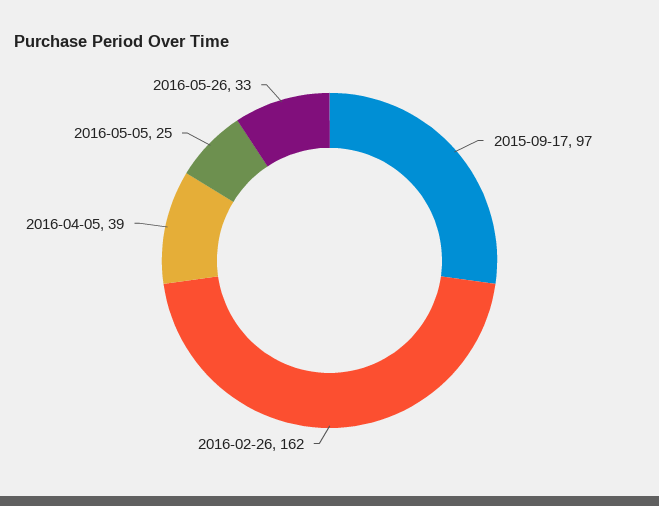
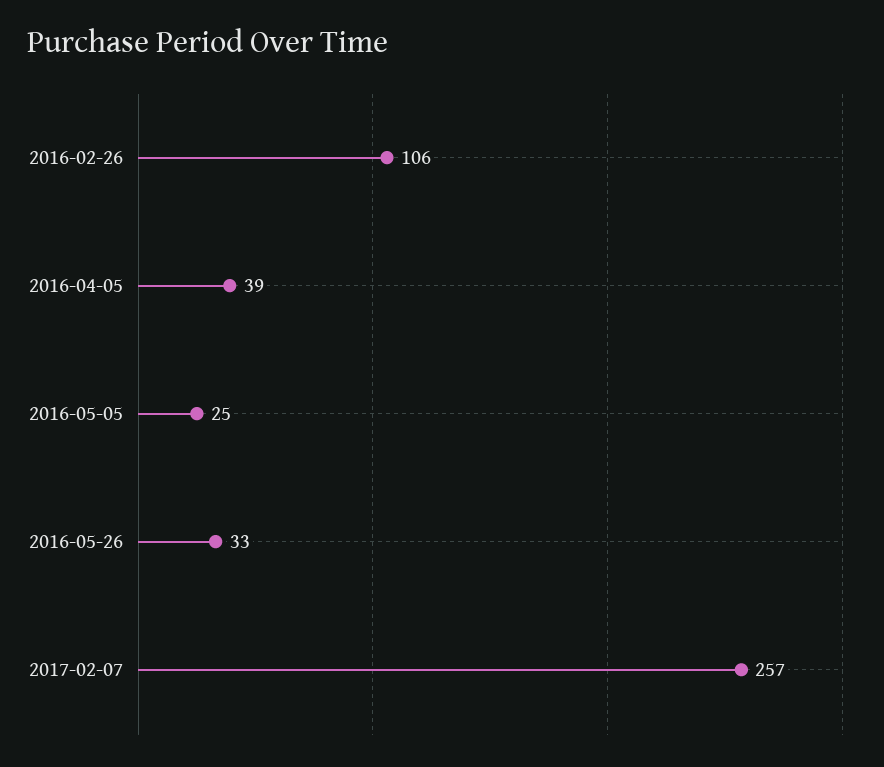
2015-09-17: 97 -> none
2016-02-26: 162 -> 106
2017-02-07: none -> 257

